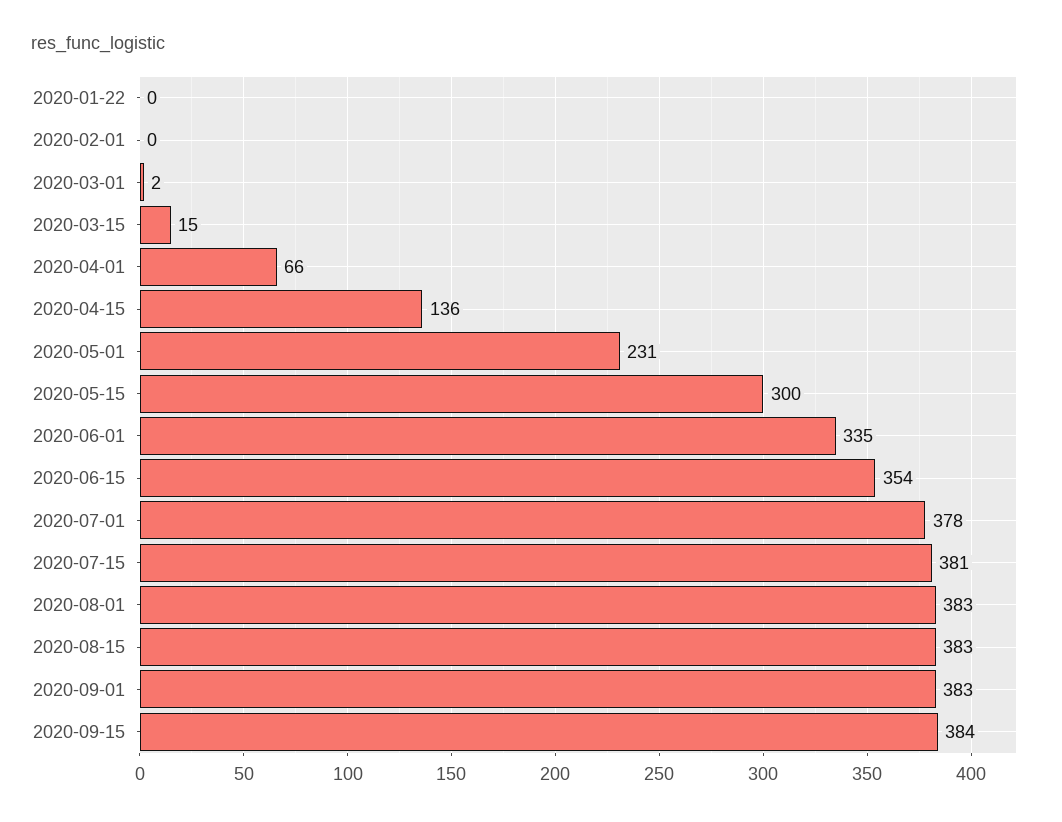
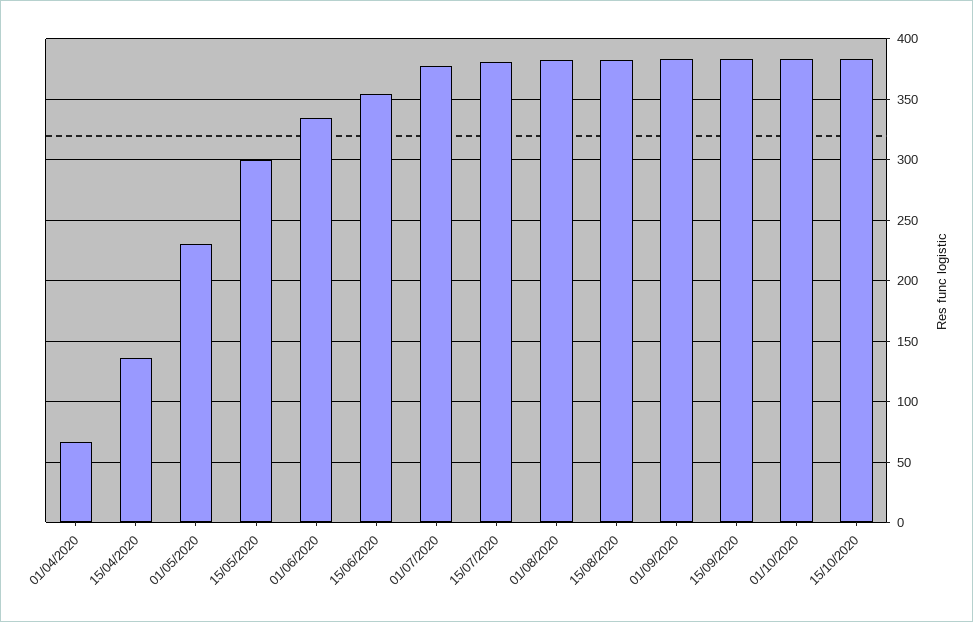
2020-01-22: 0 -> none
2020-02-01: 0 -> none
2020-03-01: 2 -> none
2020-03-15: 15 -> none
01/10/2020: none -> 385
15/10/2020: none -> 385

